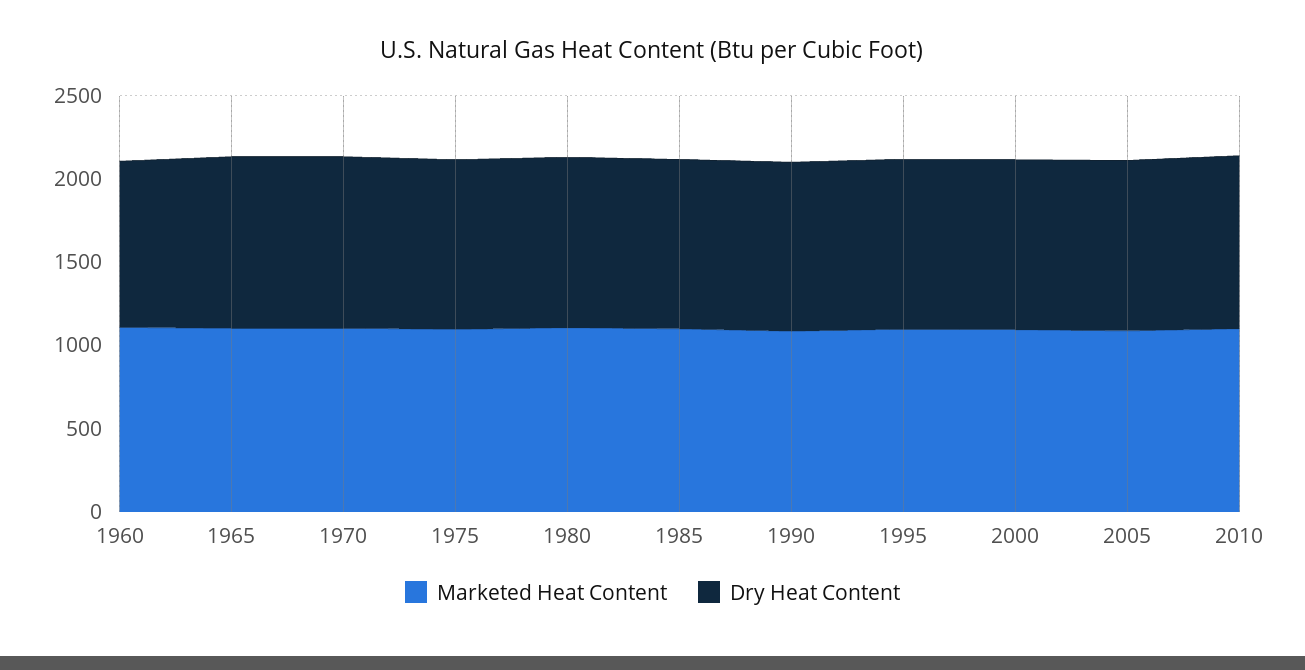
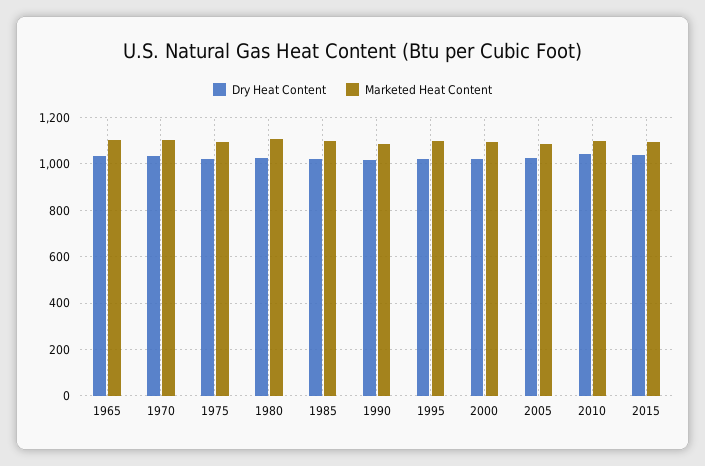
Marketed Heat Content, 1960: 1100 -> none
Dry Heat Content, 1960: 1000 -> none
Dry Heat Content, 2015: none -> 1050
Marketed Heat Content, 2015: none -> 1100

